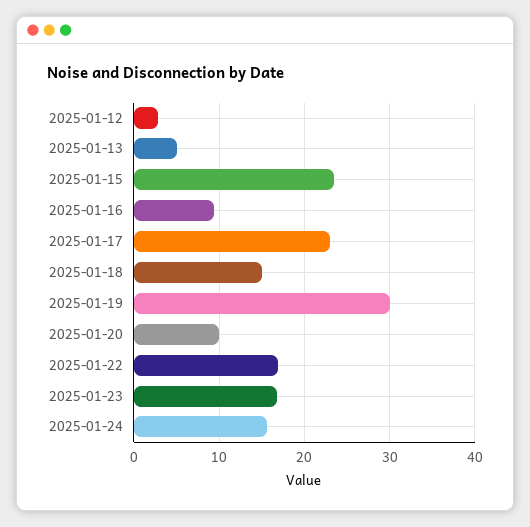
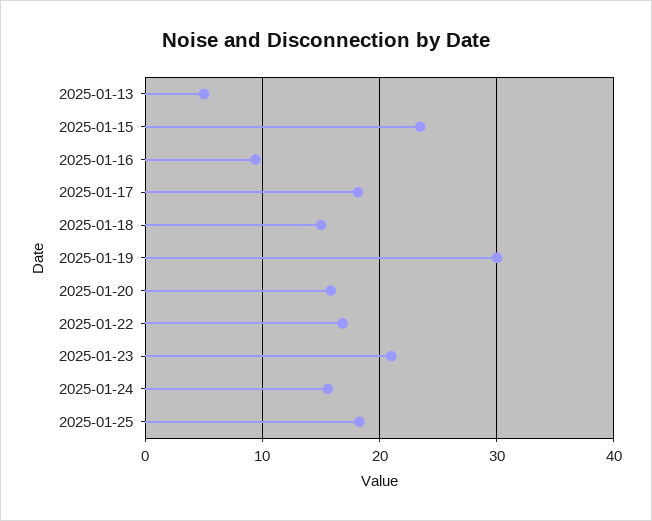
2025-01-12: 3 -> none
2025-01-17: 23 -> 18
2025-01-20: 10 -> 16
2025-01-23: 17 -> 21
2025-01-25: none -> 18

